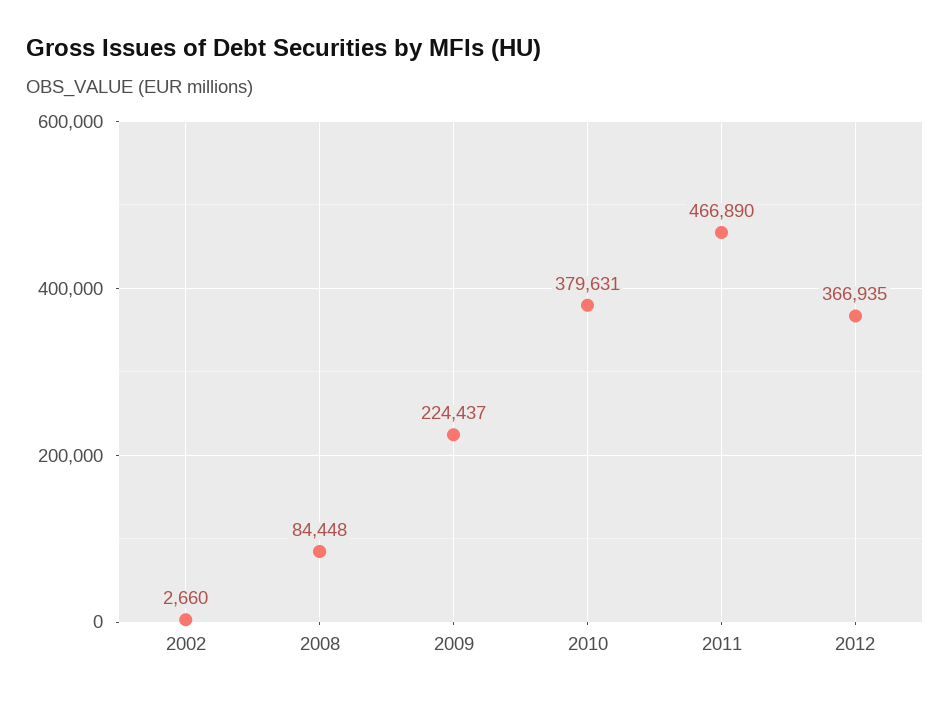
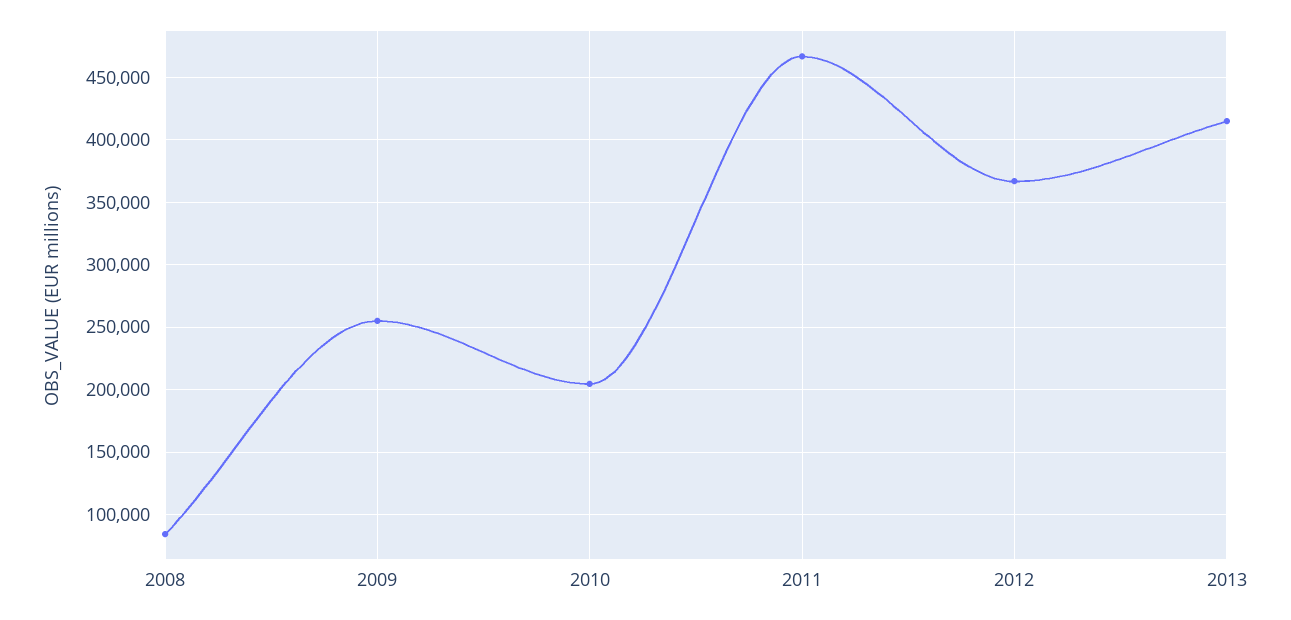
2002: 2660 -> none
2009: 224437 -> 255000
2010: 379631 -> 205000
2013: none -> 415000

